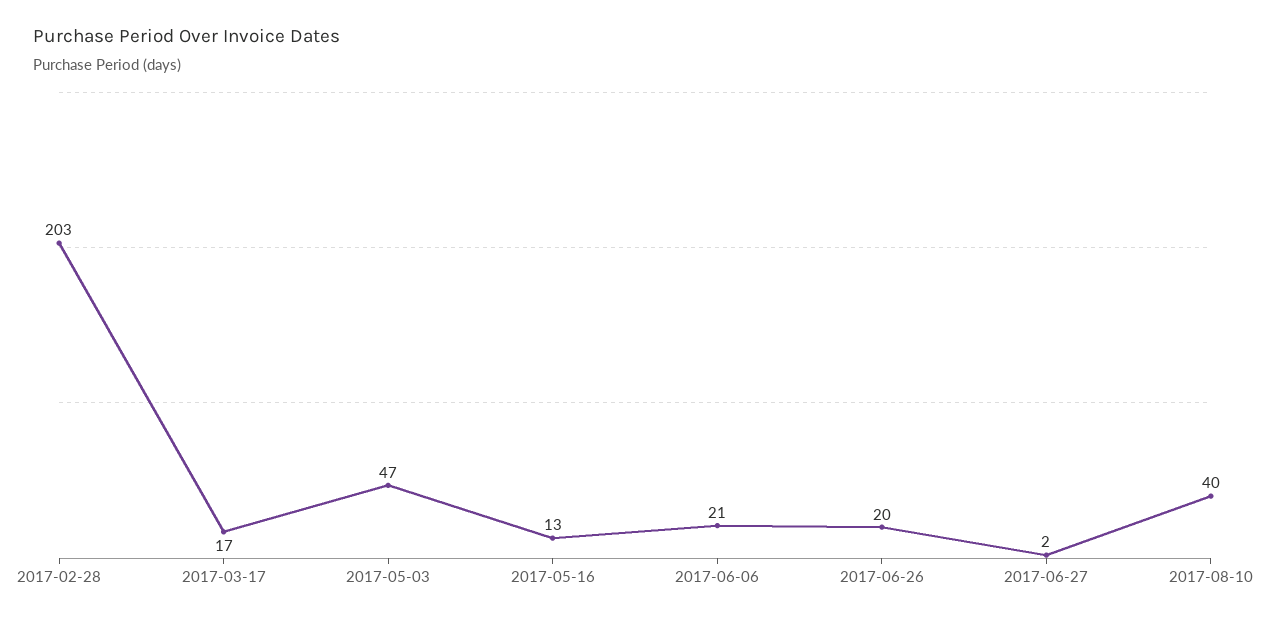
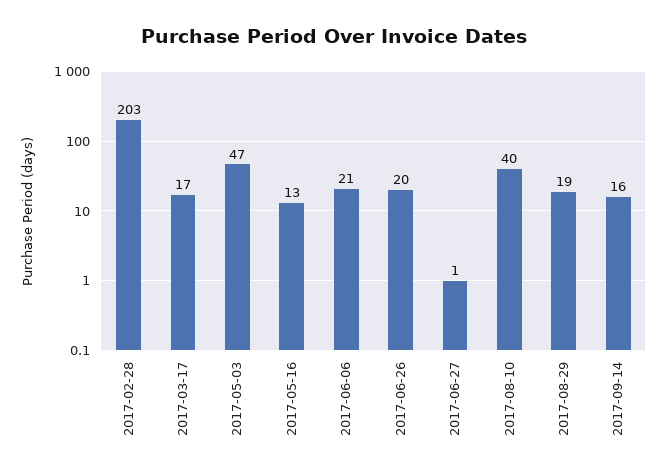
2017-06-27: 2 -> 1
2017-08-29: none -> 19
2017-09-14: none -> 16

